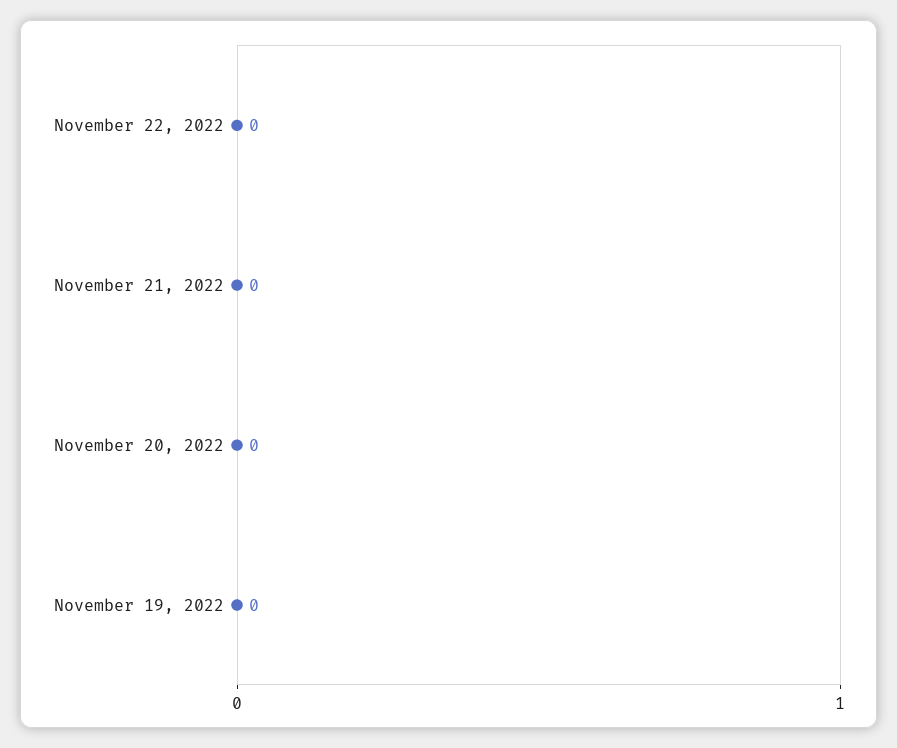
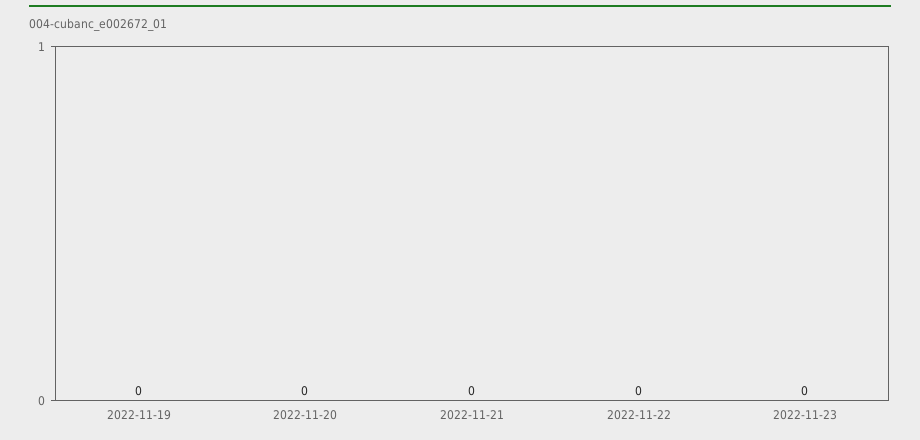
2022-11-23: none -> 0

